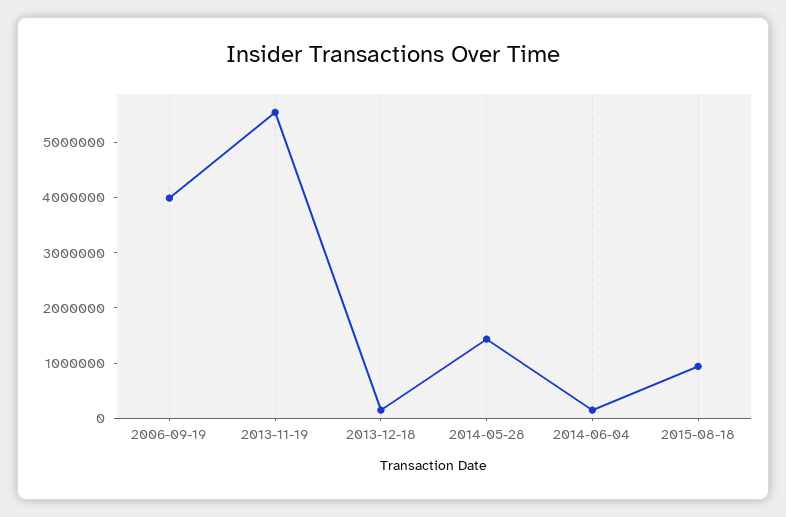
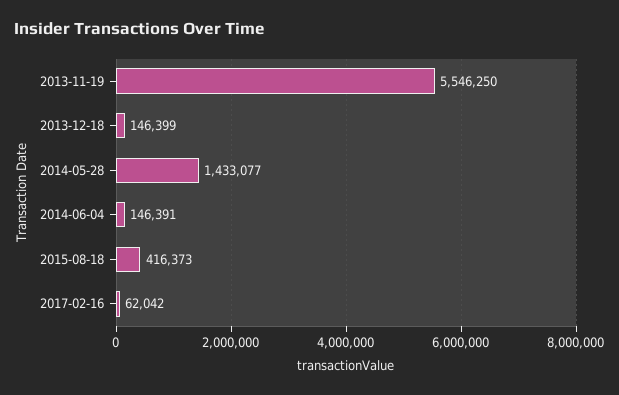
2006-09-19: 4000000 -> none
2015-08-18: 1000000 -> 416373
2017-02-16: none -> 62042

